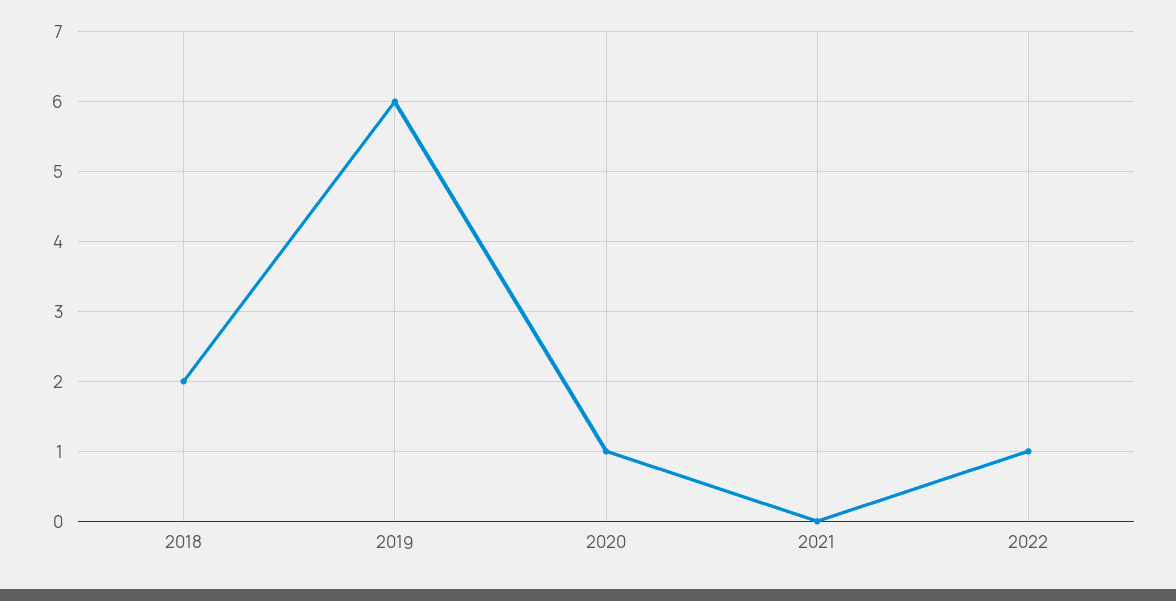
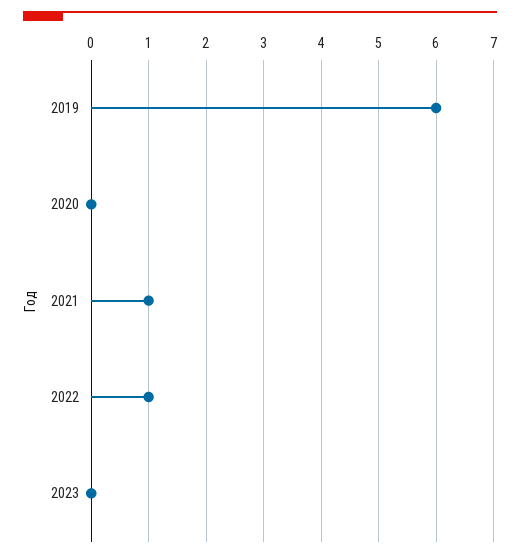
2018: 2 -> none
2020: 1 -> 0
2021: 0 -> 1
2023: none -> 0

